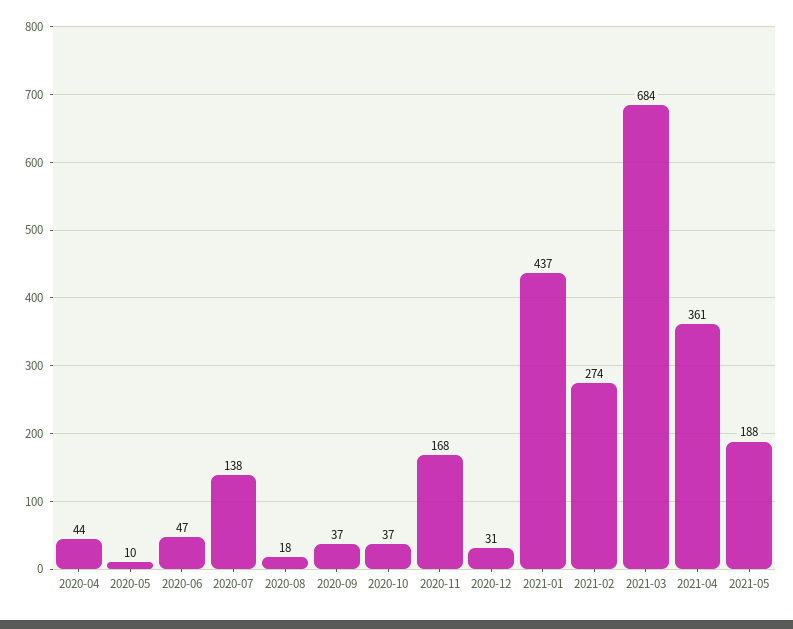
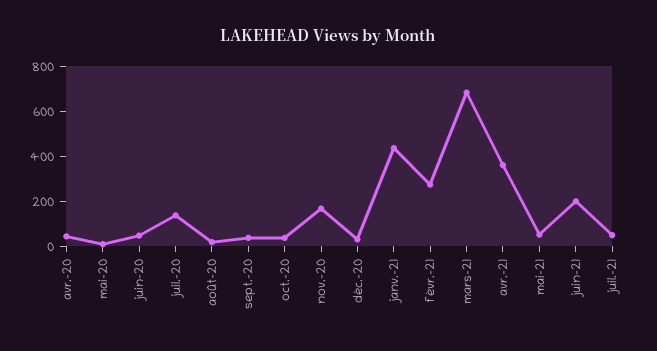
2021-05: 188 -> 50
juin-21: none -> 200
juil.-21: none -> 50

